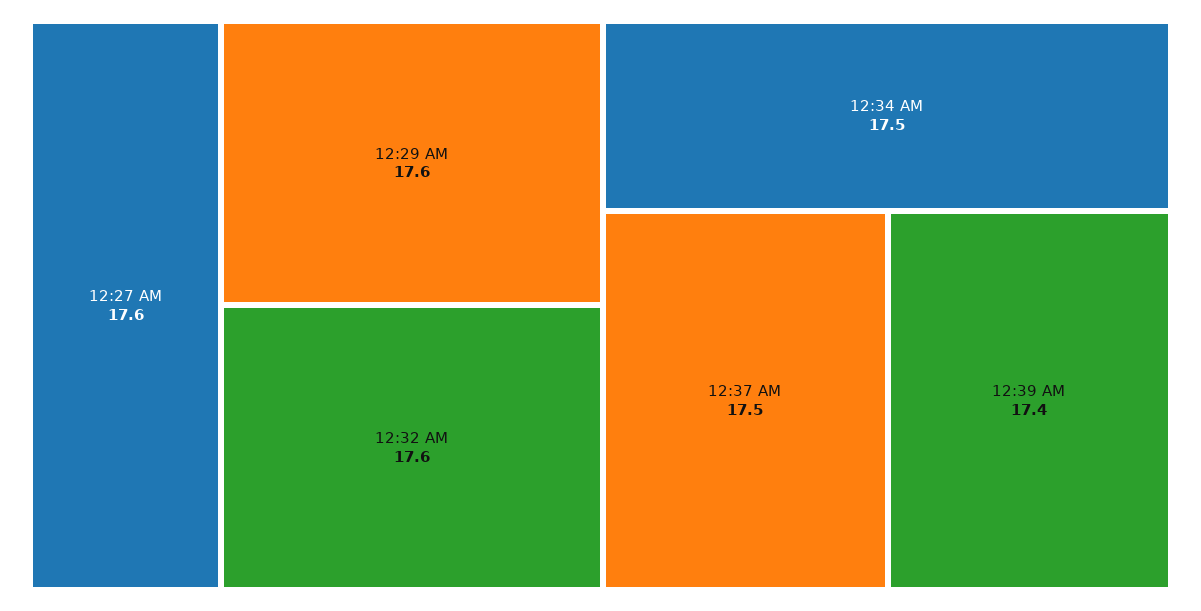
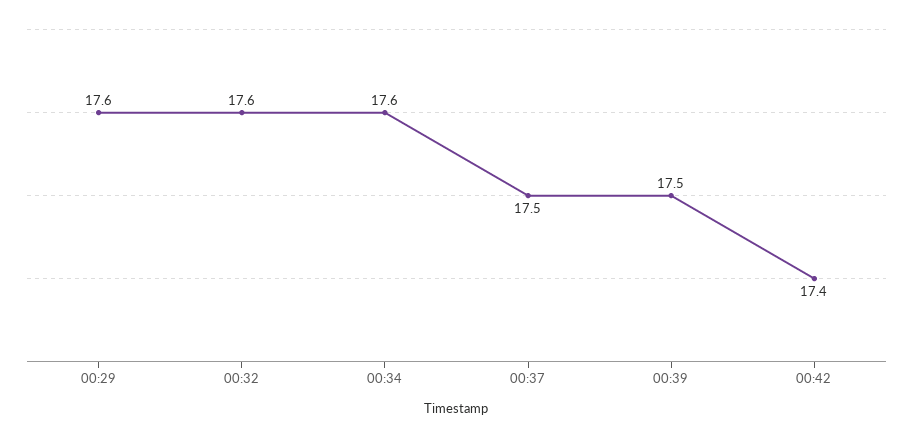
12:27 AM: 17.6 -> none
12:34 AM: 17.5 -> 17.6
12:39 AM: 17.4 -> 17.5
00:42: none -> 17.4

